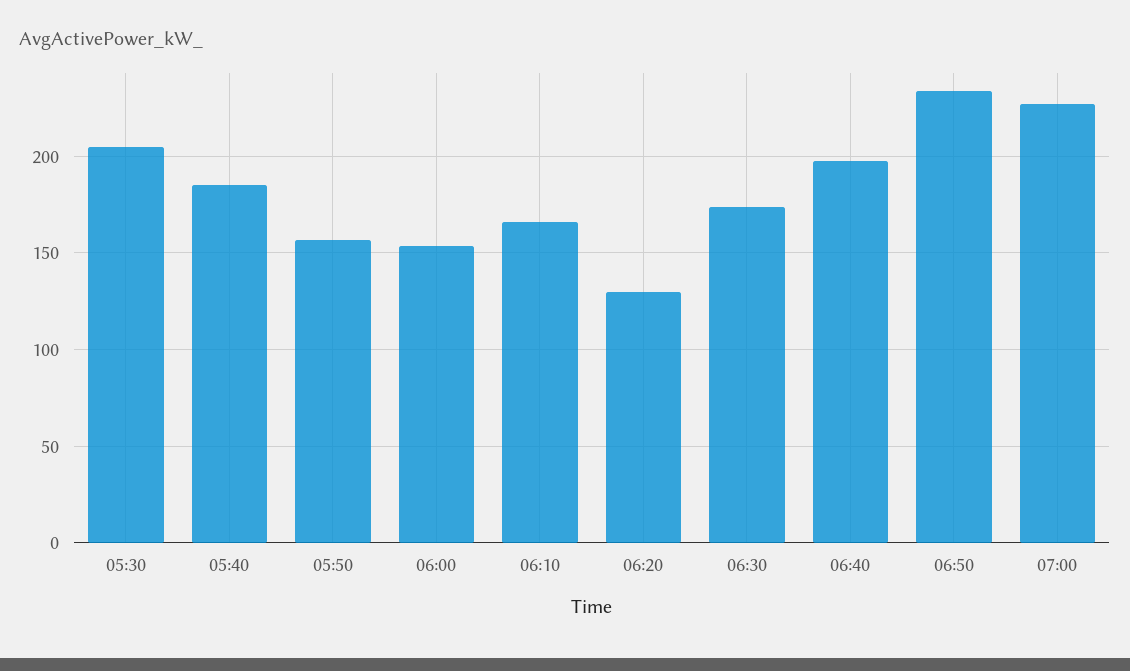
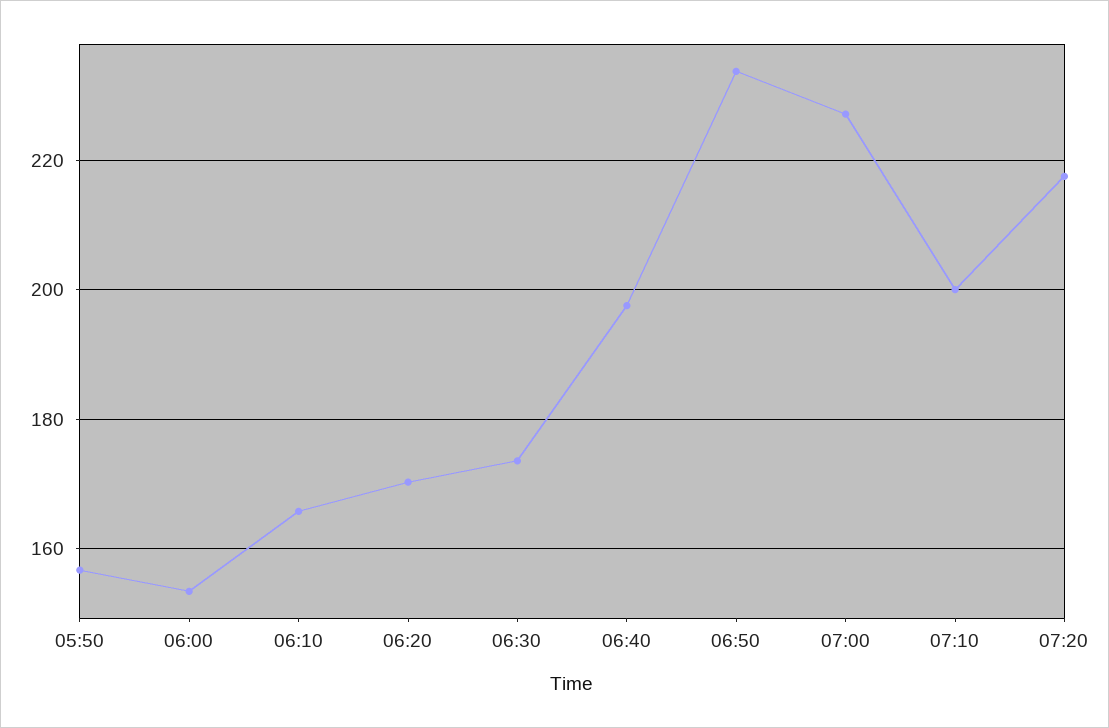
05:30: 205 -> none
05:40: 185 -> none
06:20: 130 -> 170
07:10: none -> 200
07:20: none -> 218

